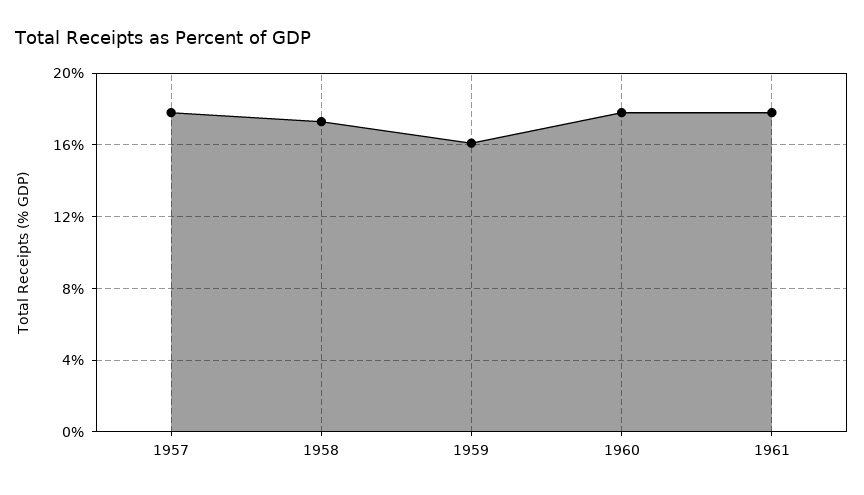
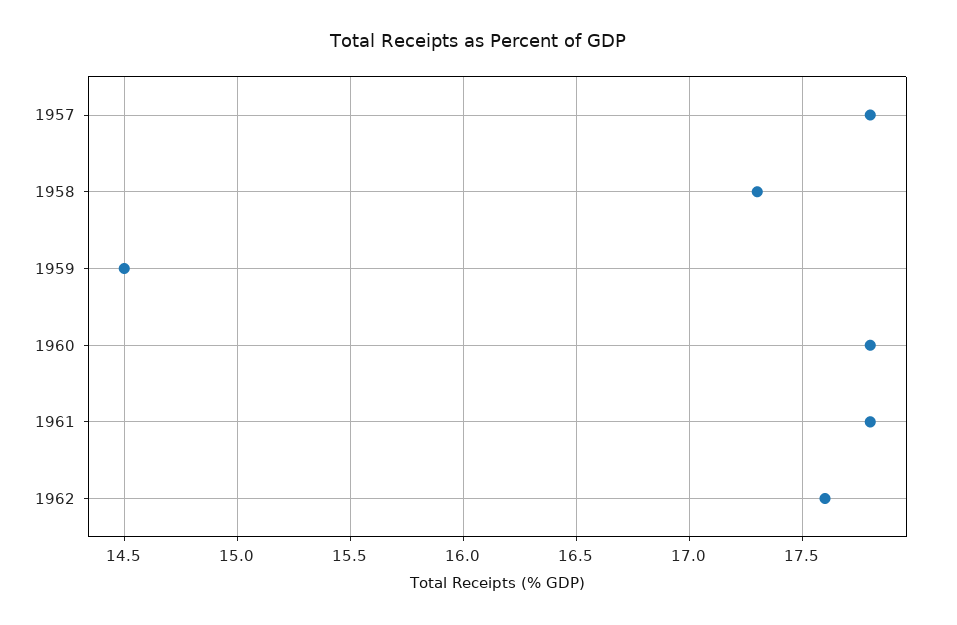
1959: 16 -> 14.5
1962: none -> 17.6

